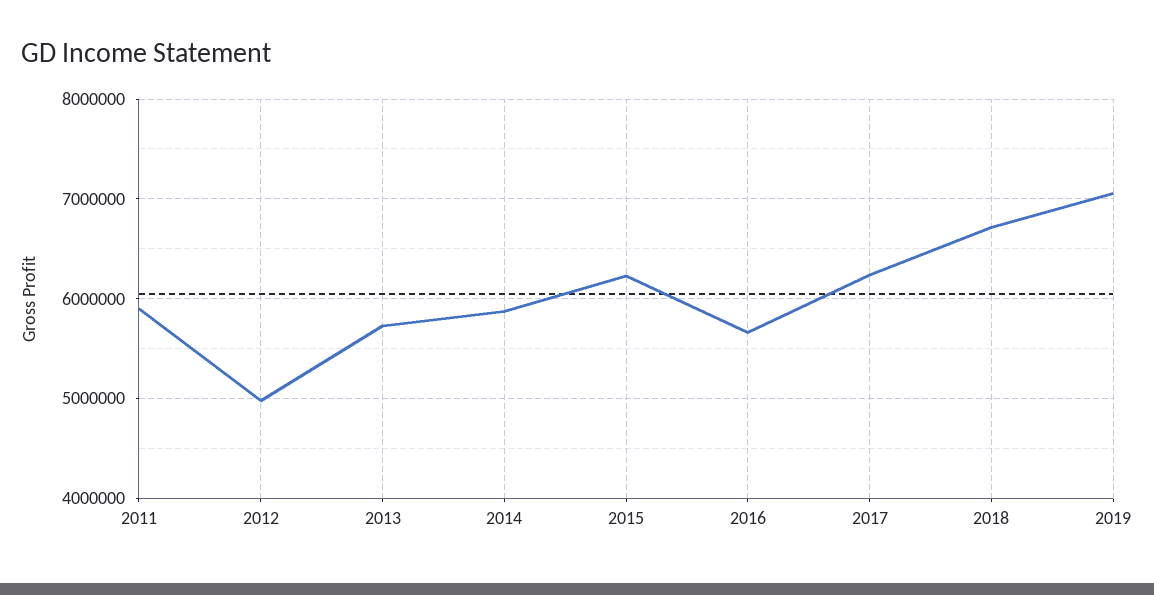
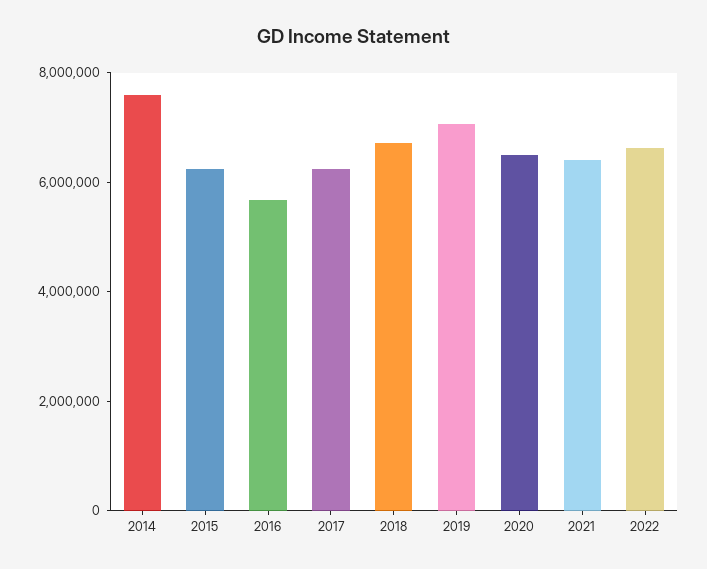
2011: 5900000 -> none
2012: 5000000 -> none
2013: 5700000 -> none
2014: 5900000 -> 7500000
2020: none -> 6500000
2021: none -> 6500000
2022: none -> 6500000

